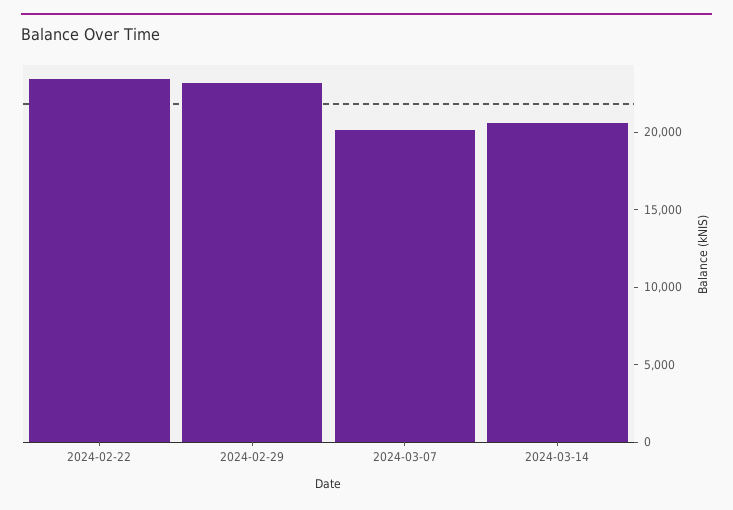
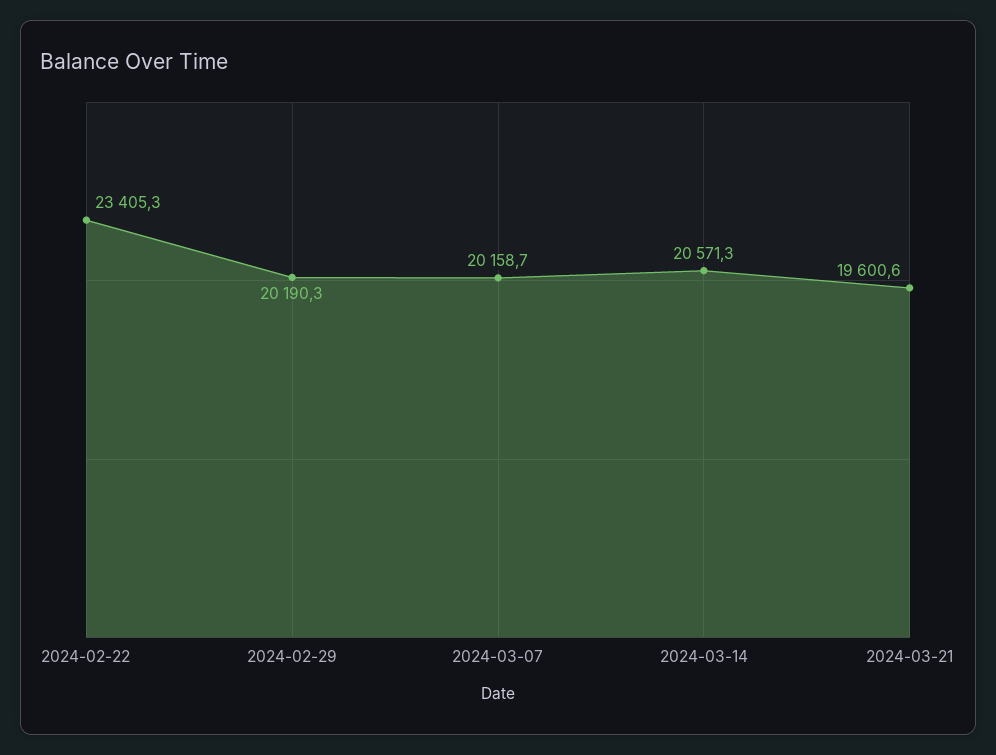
2024-02-29: 23000 -> 20190.3
2024-03-21: none -> 19600.6

